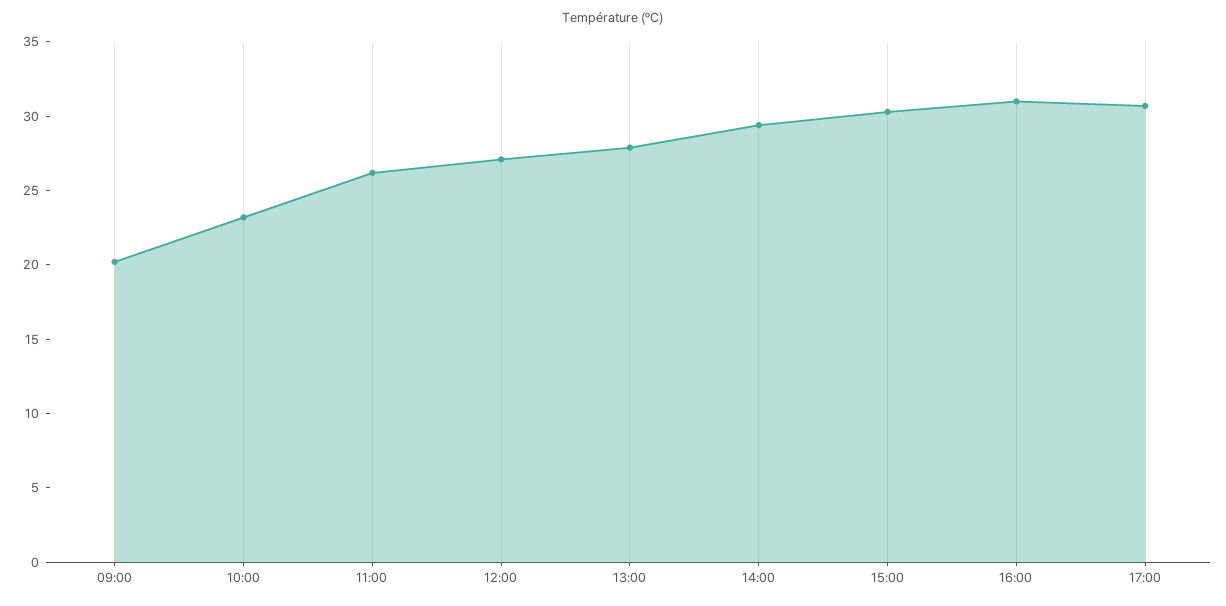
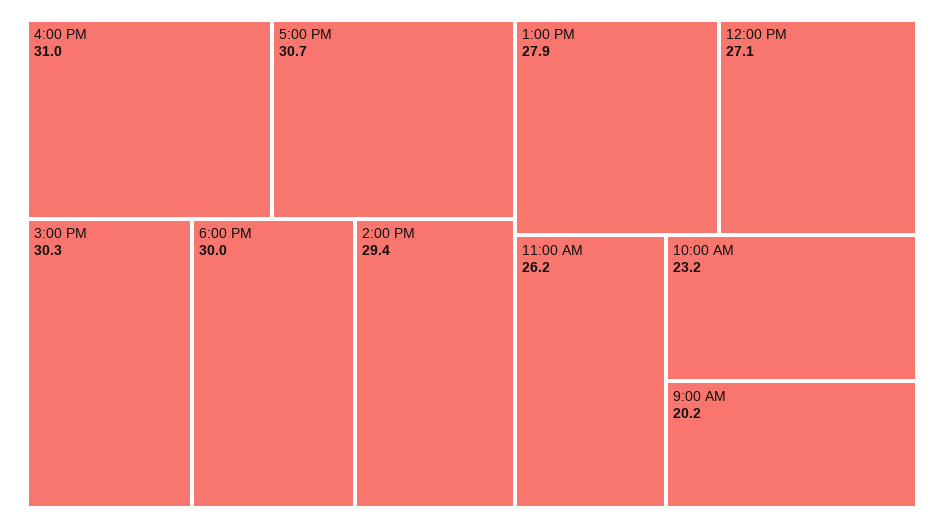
6:00 PM: none -> 30

